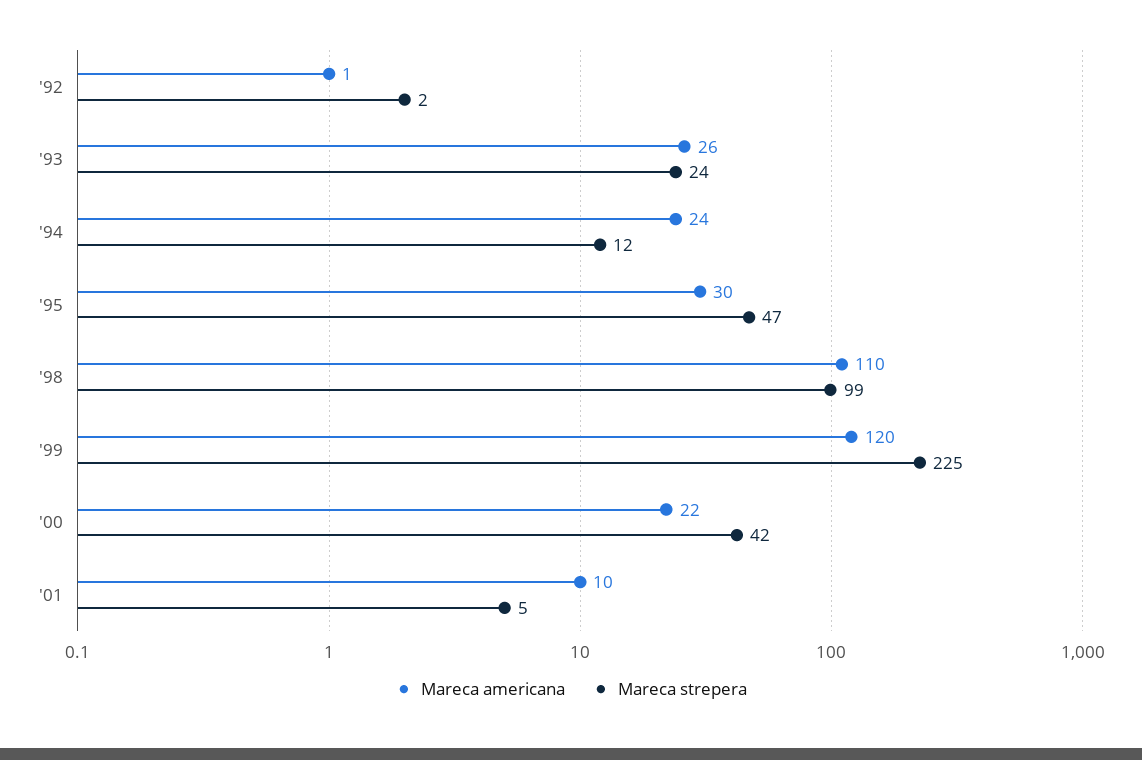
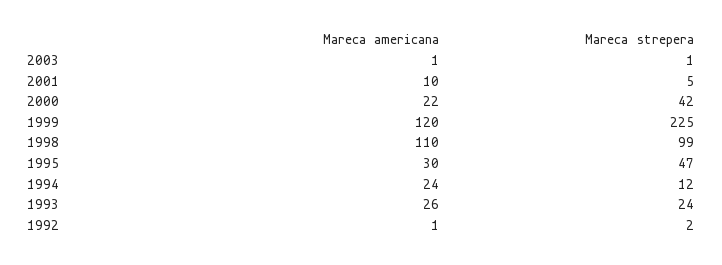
Mareca americana, 2003: none -> 1
Mareca strepera, 2003: none -> 1

